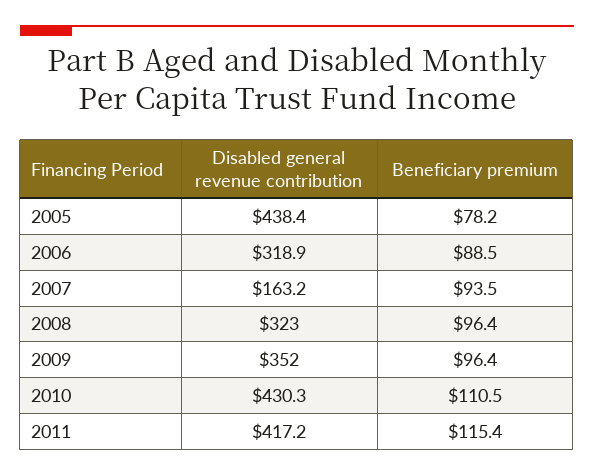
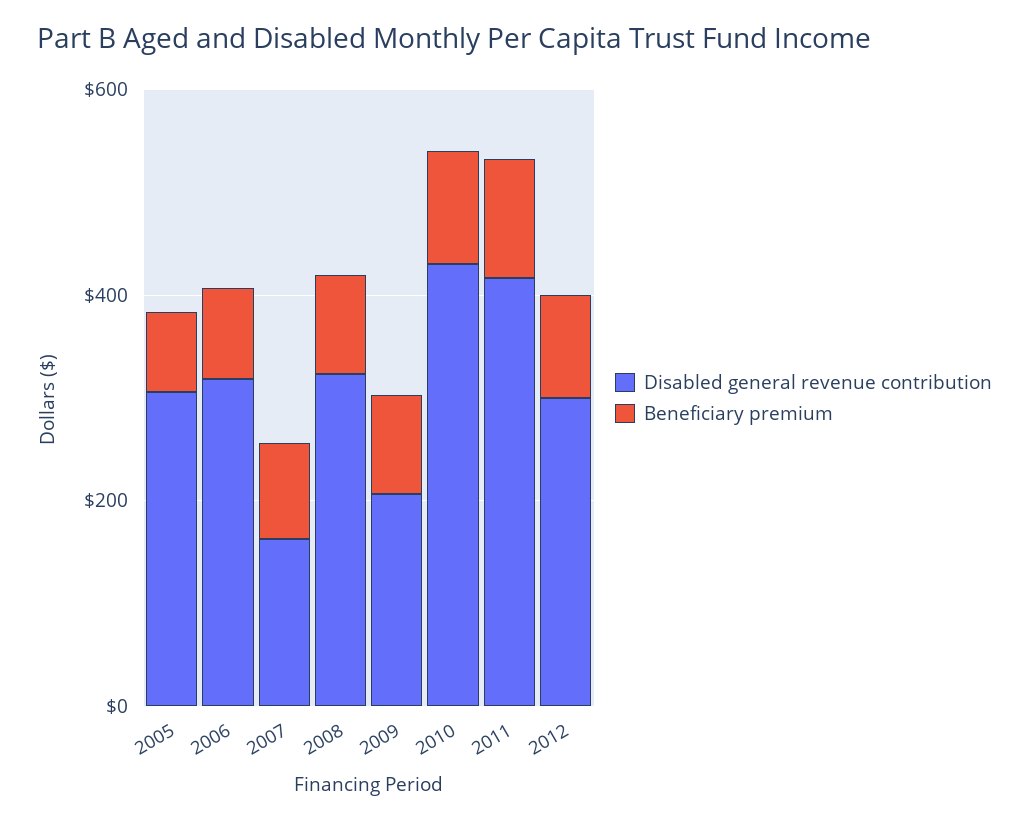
Disabled general revenue contribution, 2005: 438.4 -> 300
Disabled general revenue contribution, 2009: 352 -> 200
Disabled general revenue contribution, 2012: none -> 300
Beneficiary premium, 2012: none -> 100

